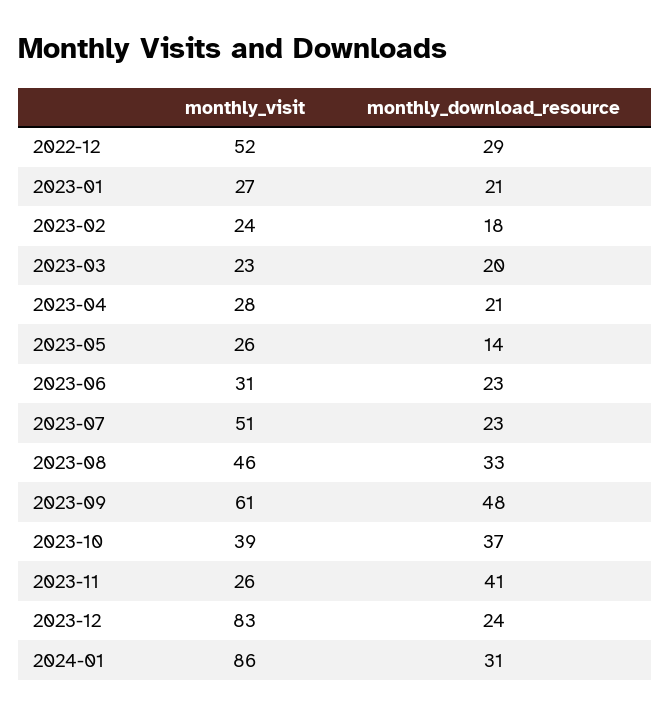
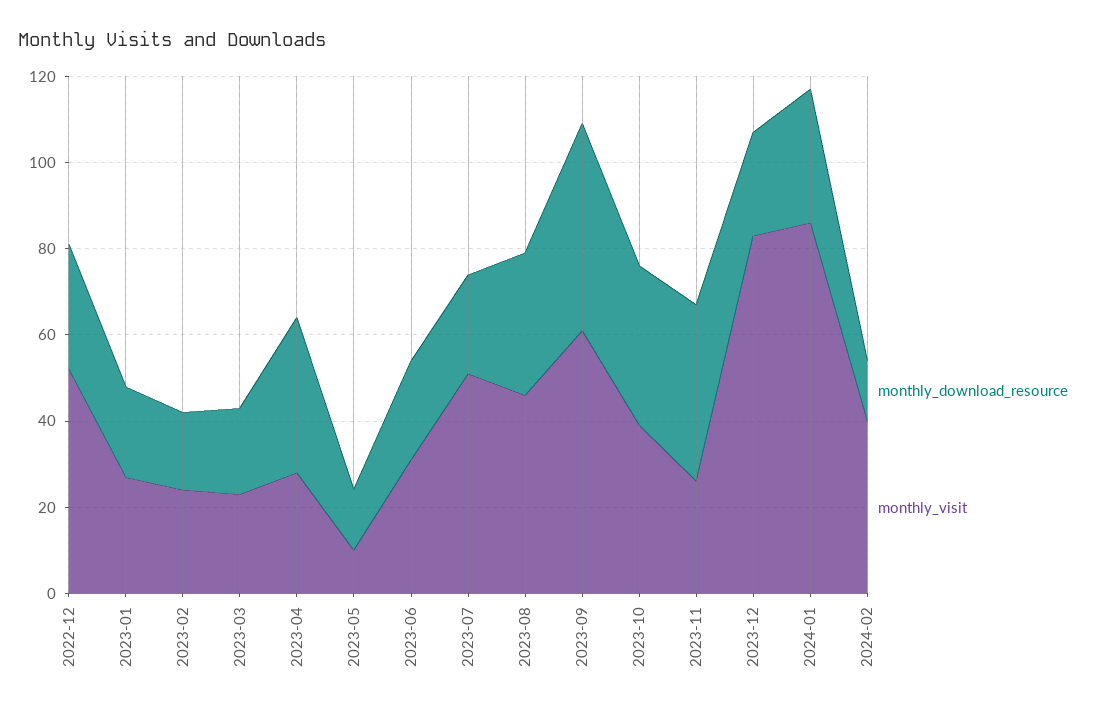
monthly_download_resource, 2023-04: 21 -> 35
monthly_visit, 2023-05: 26 -> 10
monthly_download_resource, 2024-02: none -> 15
monthly_visit, 2024-02: none -> 40

